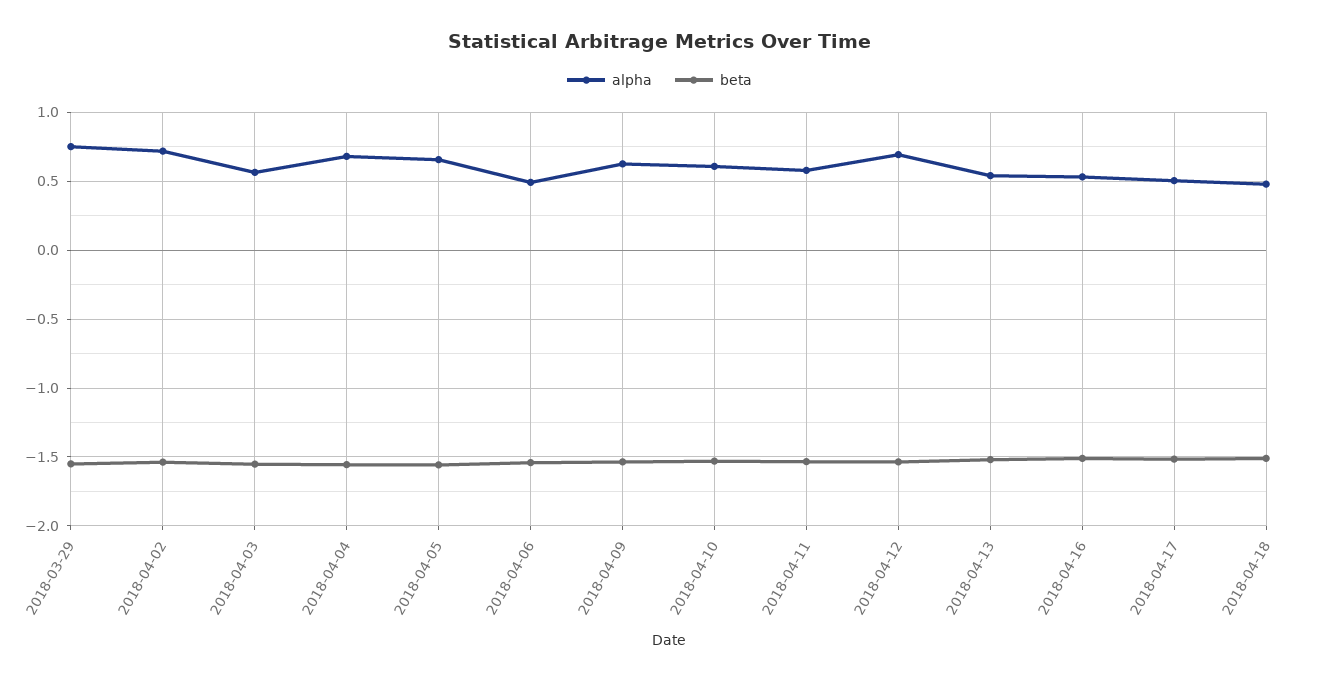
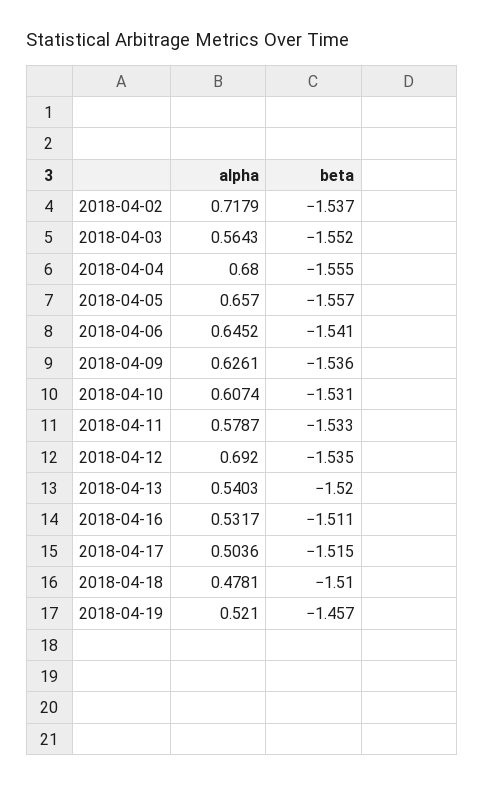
alpha, 2018-03-29: 0.75 -> none
beta, 2018-03-29: -1.55 -> none
alpha, 2018-04-06: 0.5 -> 0.6452
alpha, 2018-04-19: none -> 0.521
beta, 2018-04-19: none -> -1.457

